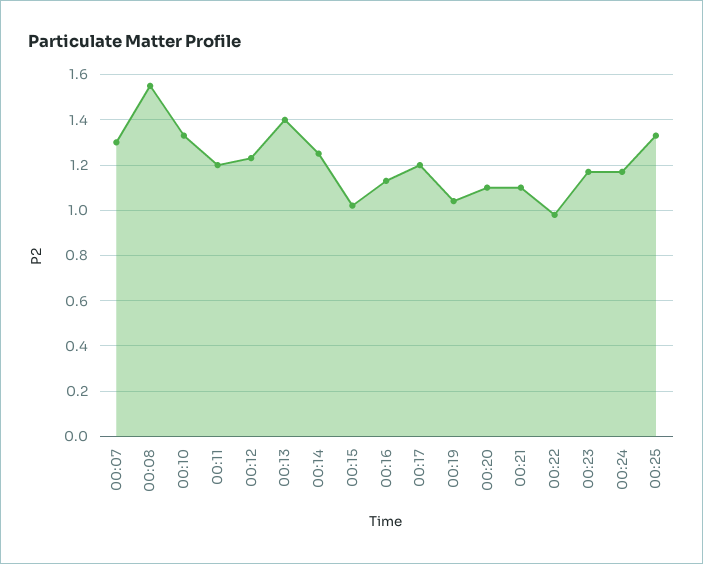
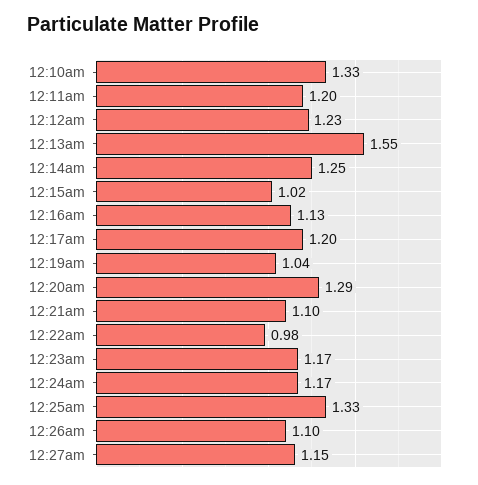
00:07: 1.3 -> none
00:08: 1.55 -> none
00:13: 1.4 -> 1.55
00:20: 1.1 -> 1.29
12:26am: none -> 1.1
12:27am: none -> 1.15

